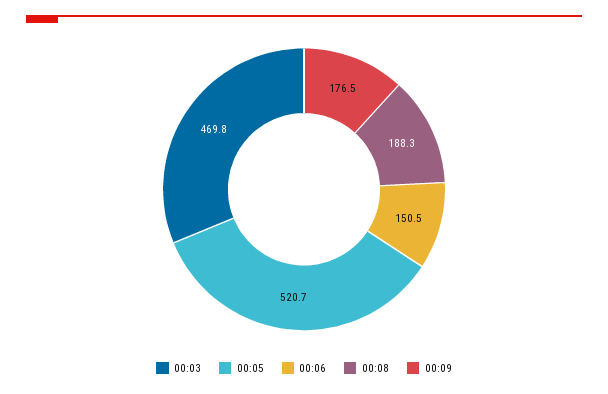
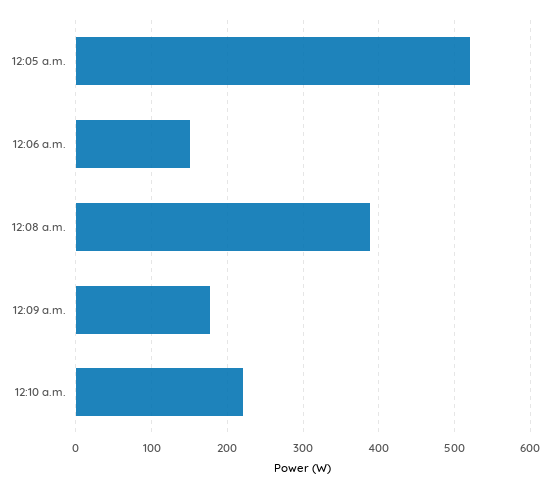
00:03: 469.8 -> none
00:08: 188.3 -> 390
12:10 a.m.: none -> 220

